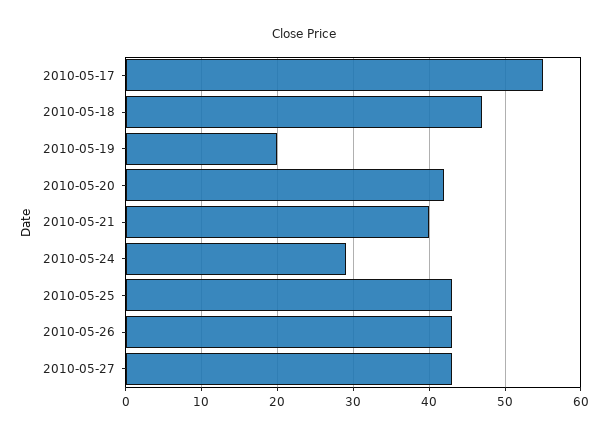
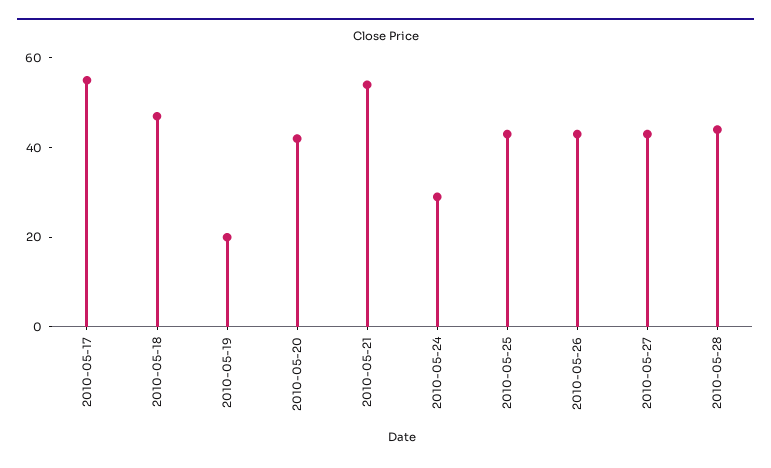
2010-05-21: 40 -> 55
2010-05-28: none -> 45

